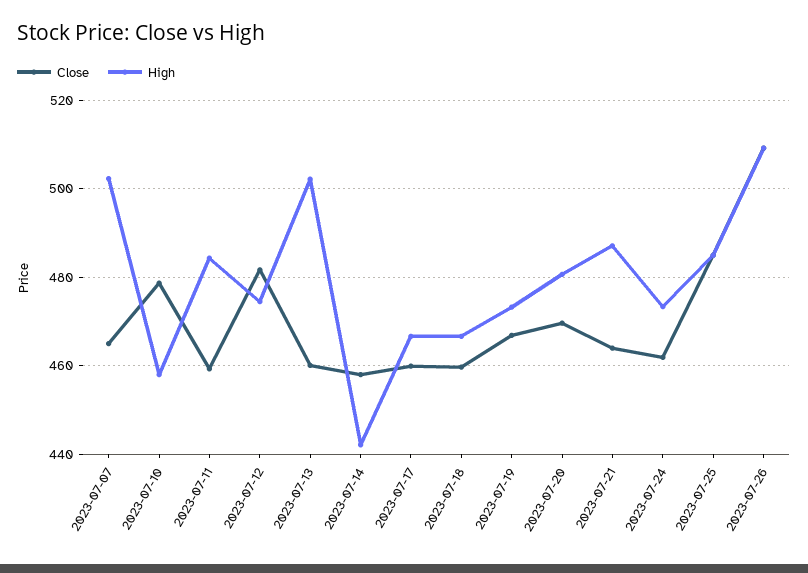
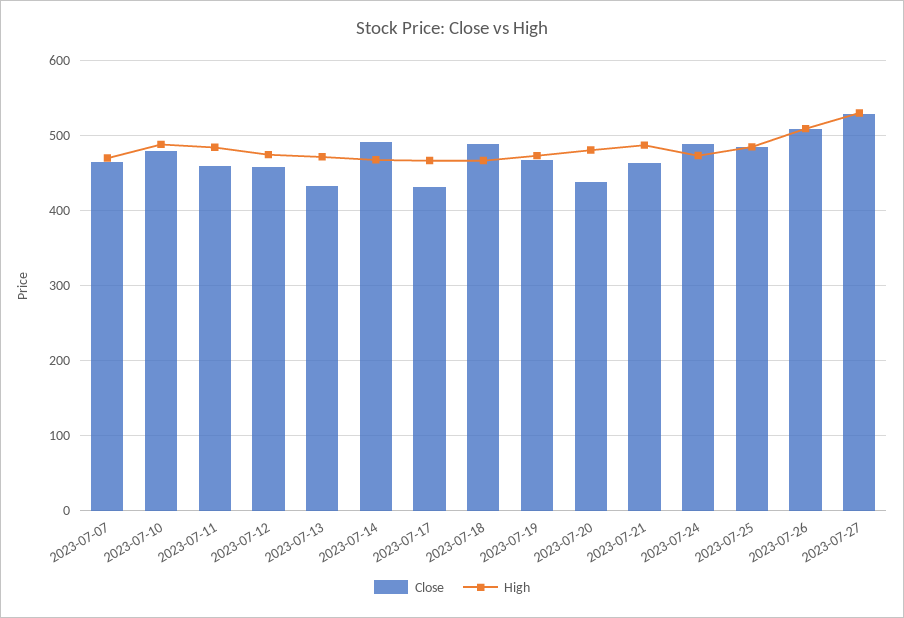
High, 2023-07-07: 502 -> 470
High, 2023-07-10: 458 -> 490
Close, 2023-07-12: 482 -> 460
Close, 2023-07-13: 460 -> 430
High, 2023-07-13: 502 -> 470
Close, 2023-07-14: 458 -> 490
High, 2023-07-14: 442 -> 470
Close, 2023-07-17: 460 -> 430
Close, 2023-07-18: 460 -> 490
Close, 2023-07-20: 470 -> 440
Close, 2023-07-24: 462 -> 490
Close, 2023-07-27: none -> 530
High, 2023-07-27: none -> 530

